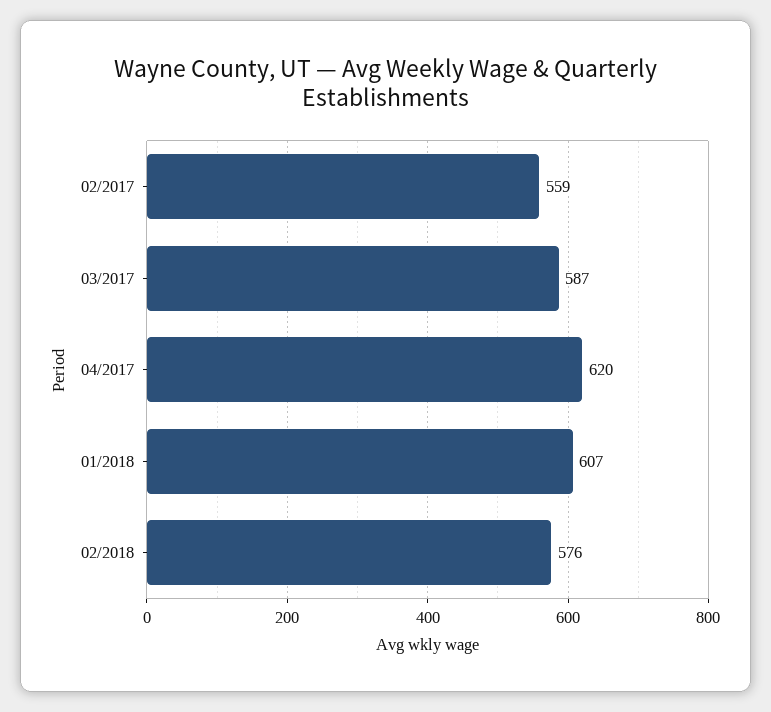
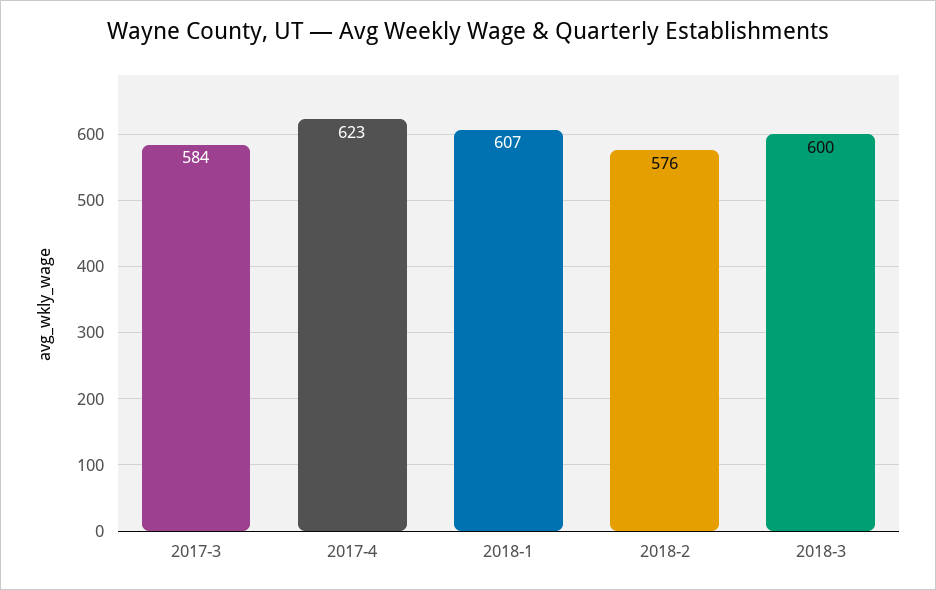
02/2017: 559 -> none
03/2017: 587 -> 584
04/2017: 620 -> 623
2018-3: none -> 600

